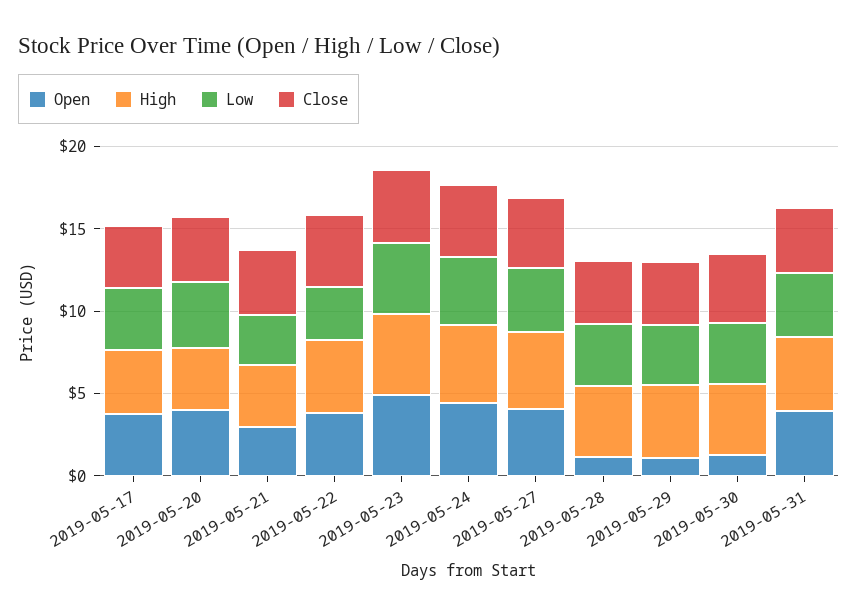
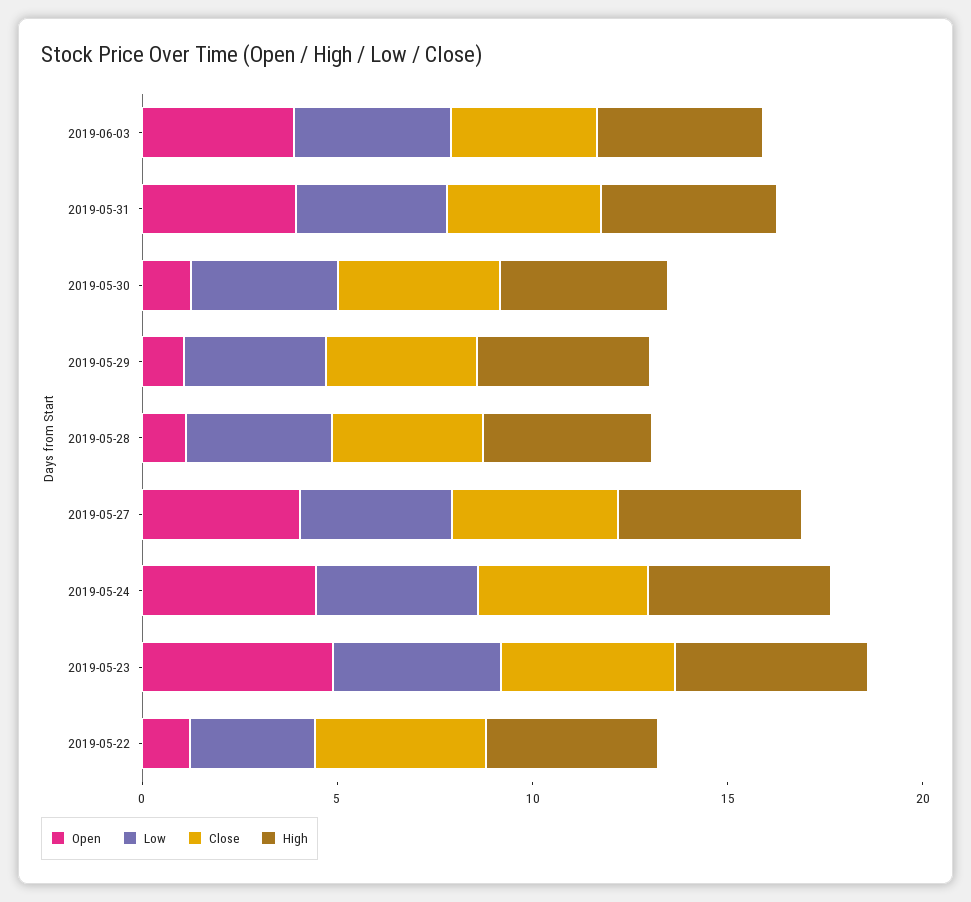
Open, 2019-05-17: 4 -> none
High, 2019-05-17: 4 -> none
Low, 2019-05-17: 4 -> none
Close, 2019-05-17: 4 -> none
Open, 2019-05-20: 4 -> none
High, 2019-05-20: 4 -> none
Low, 2019-05-20: 4 -> none
Close, 2019-05-20: 4 -> none
Open, 2019-05-21: 3 -> none
High, 2019-05-21: 4 -> none
Low, 2019-05-21: 3 -> none
Close, 2019-05-21: 4 -> none
Open, 2019-05-22: 4 -> 1
Open, 2019-06-03: none -> 4
Low, 2019-06-03: none -> 4
Close, 2019-06-03: none -> 4
High, 2019-06-03: none -> 4

